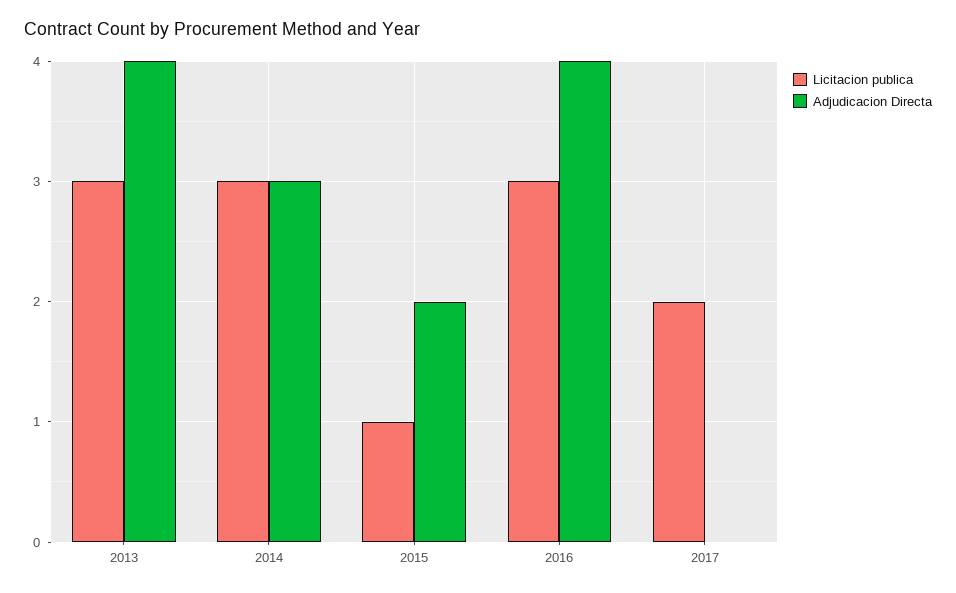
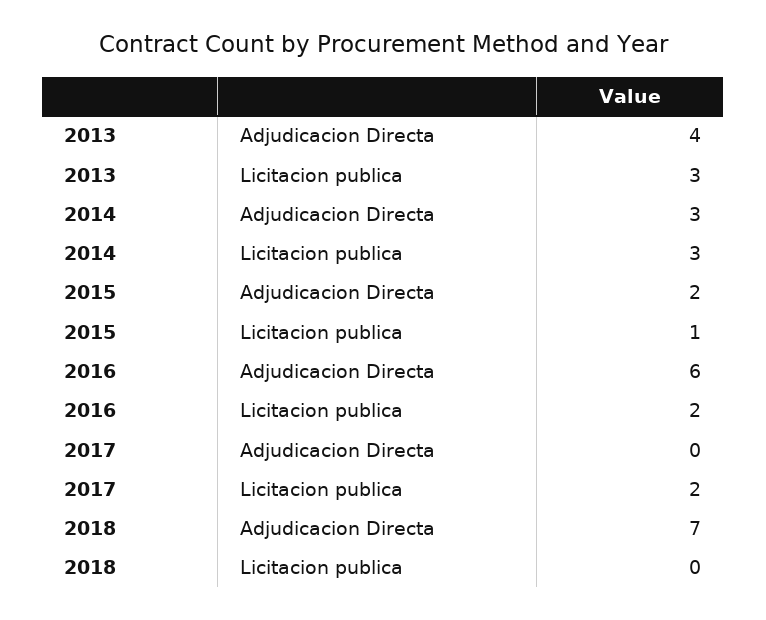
Licitacion publica, 2016: 3 -> 2
Adjudicacion Directa, 2016: 4 -> 6
Adjudicacion Directa, 2018: none -> 7
Licitacion publica, 2018: none -> 0

